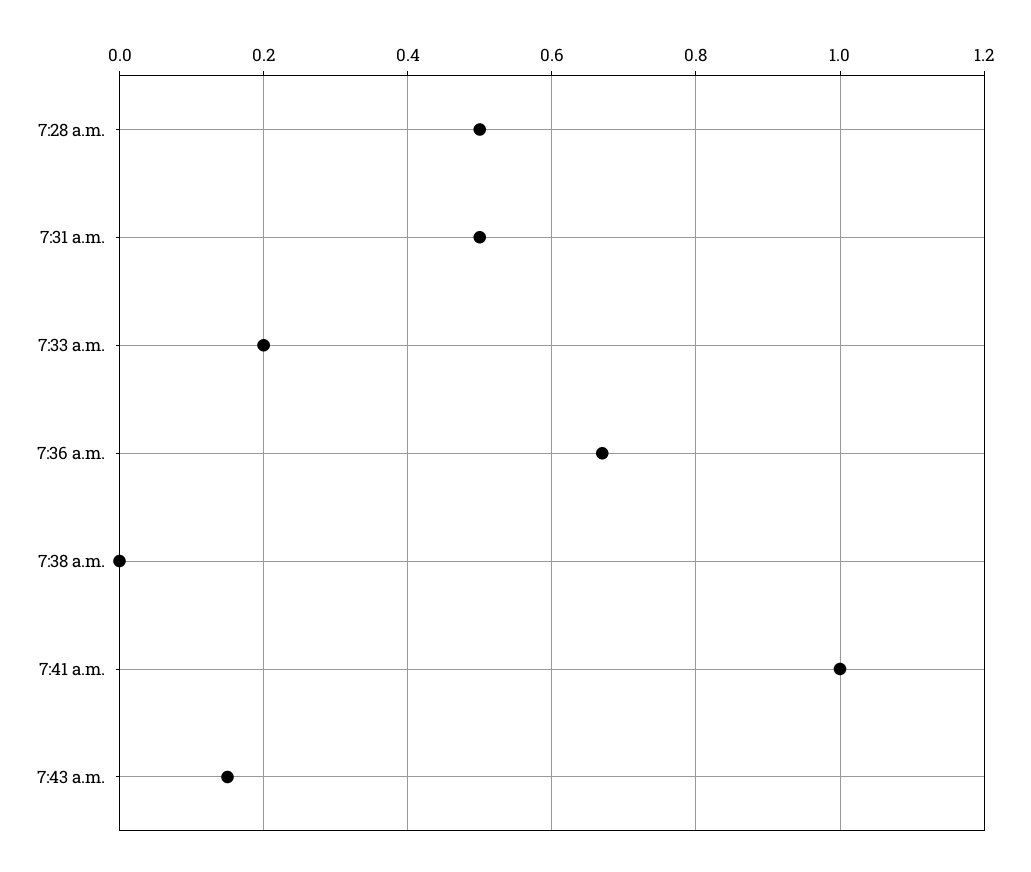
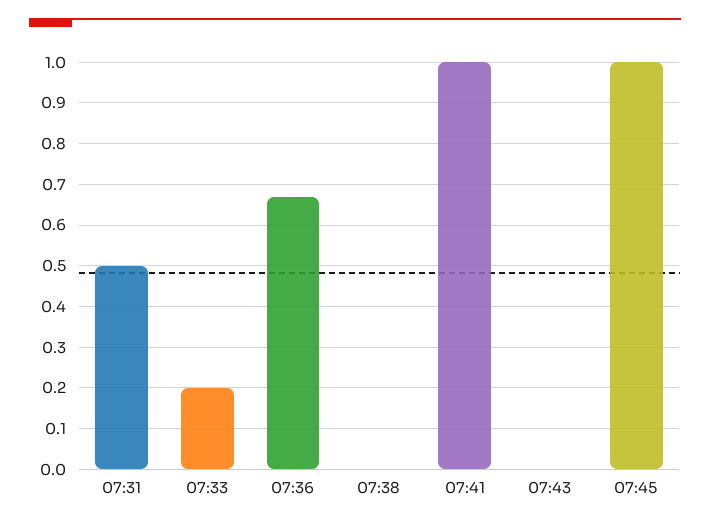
7:28 a.m.: 0.5 -> none
7:43 a.m.: 0.15 -> 0
07:45: none -> 1

